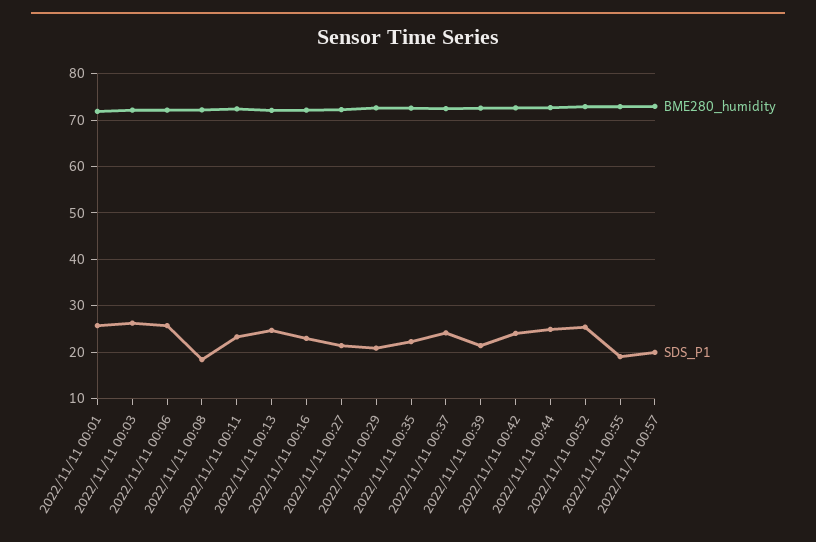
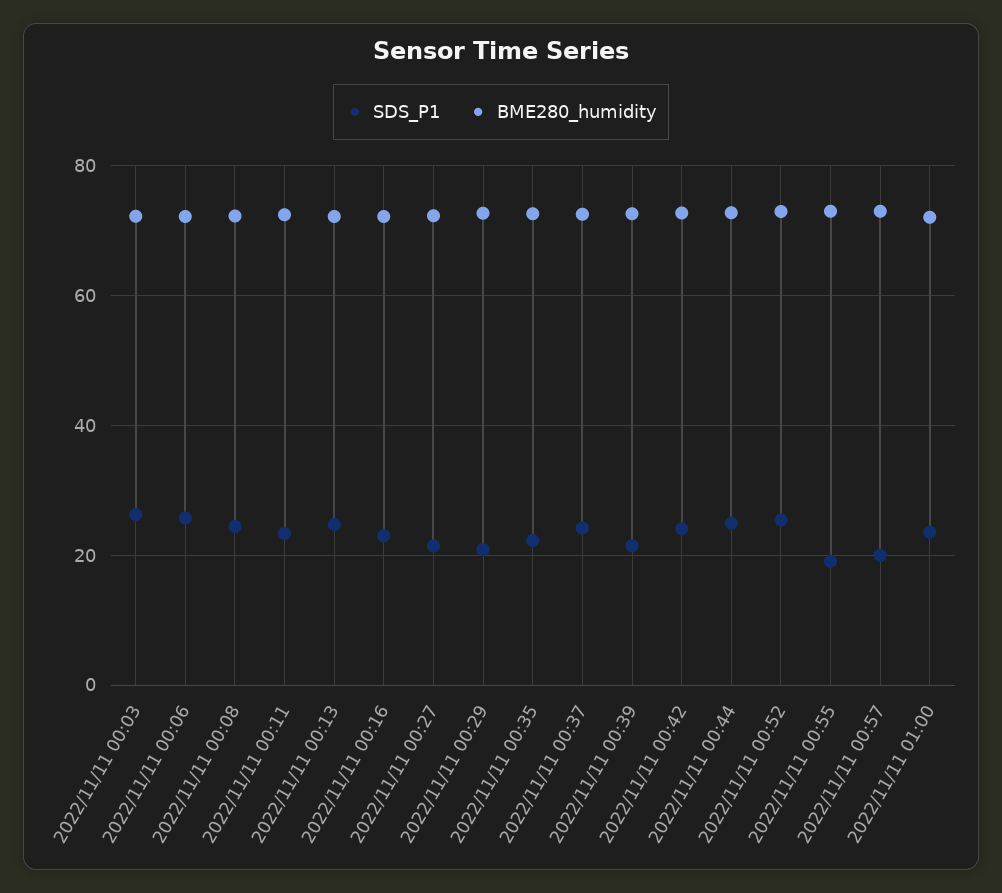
BME280_humidity, 2022/11/11 00:01: 72 -> none
SDS_P1, 2022/11/11 00:01: 26 -> none
SDS_P1, 2022/11/11 00:08: 18 -> 24
SDS_P1, 2022/11/11 01:00: none -> 24
BME280_humidity, 2022/11/11 01:00: none -> 72

